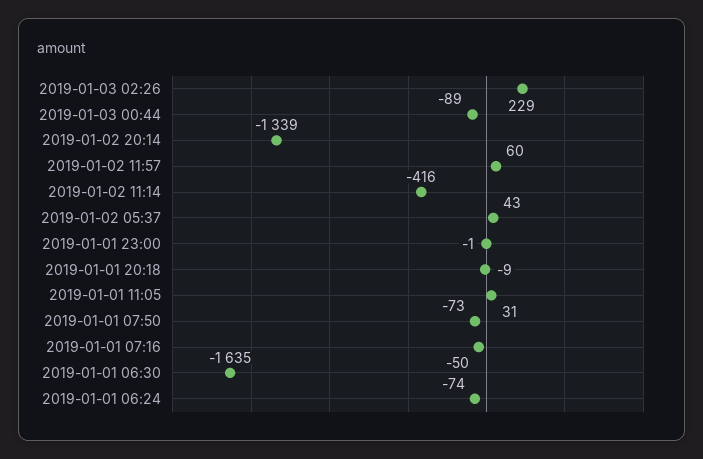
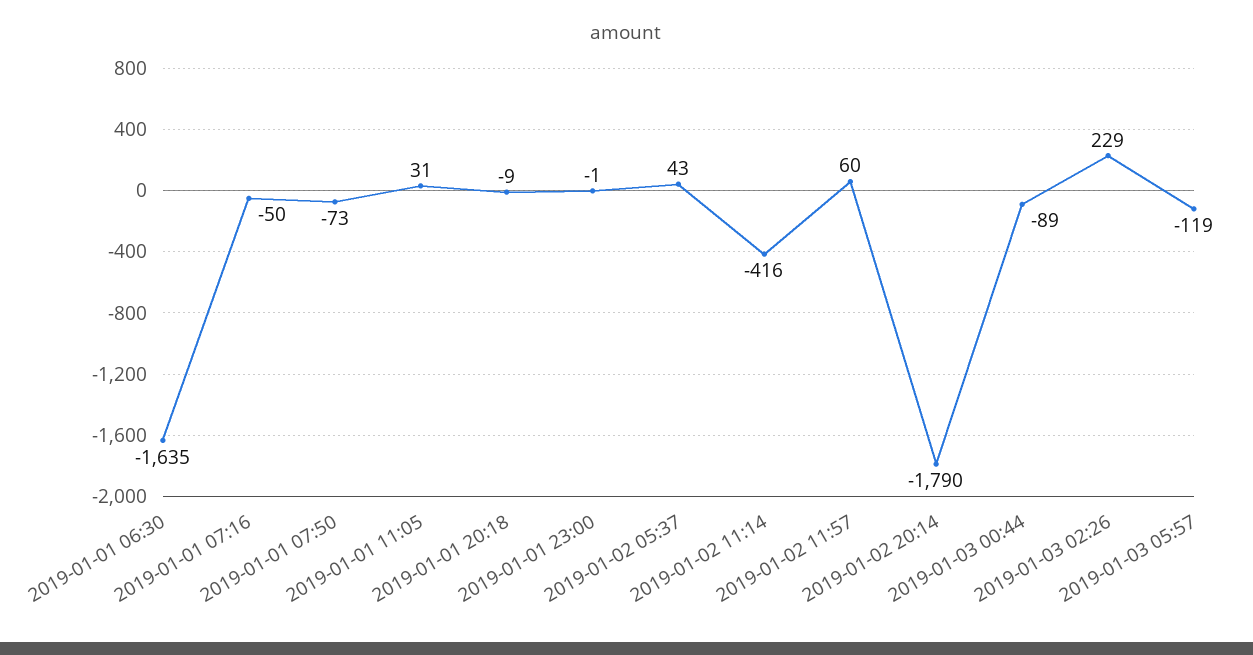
2019-01-02 20:14: -1339 -> -1790
2019-01-01 06:24: -74 -> none
2019-01-03 05:57: none -> -119

